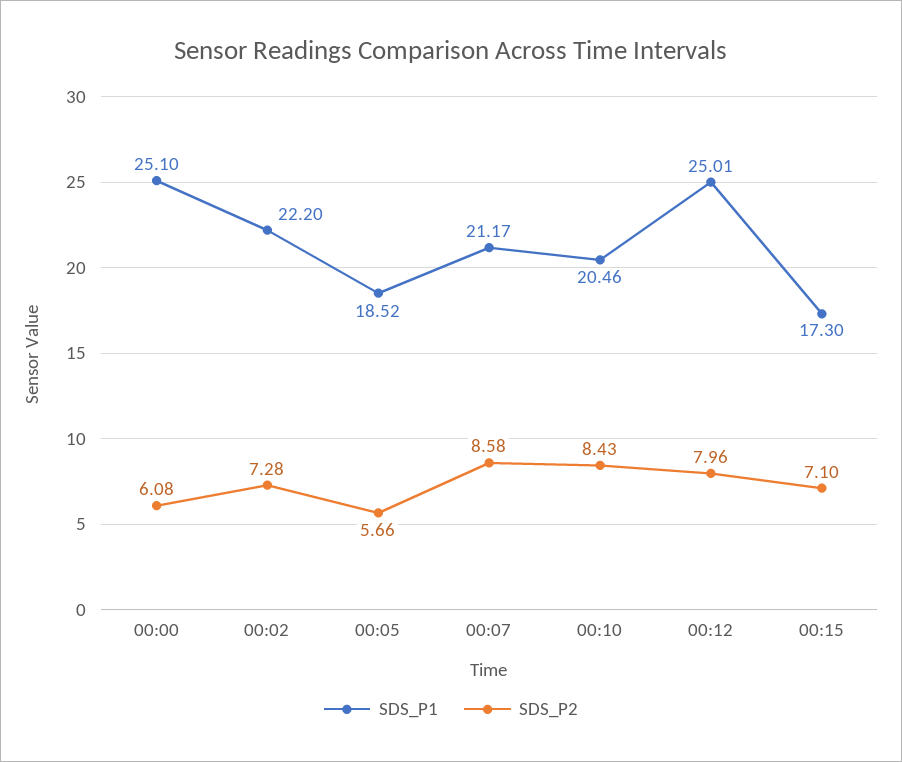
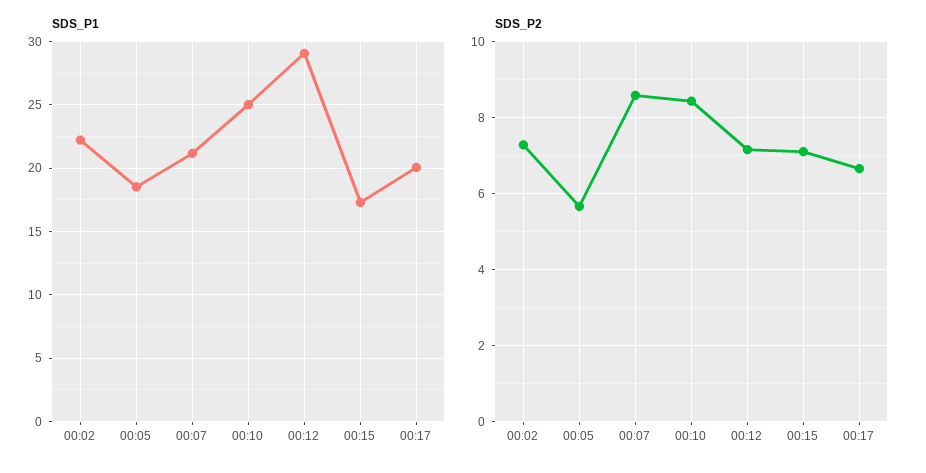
SDS_P1, 00:00: 25.1 -> none
SDS_P2, 00:00: 6.08 -> none
SDS_P1, 00:10: 20.46 -> 25
SDS_P1, 00:12: 25.01 -> 29
SDS_P2, 00:12: 7.96 -> 7.2
SDS_P1, 00:17: none -> 20
SDS_P2, 00:17: none -> 6.6

